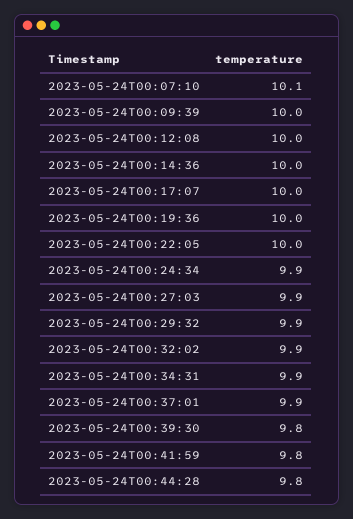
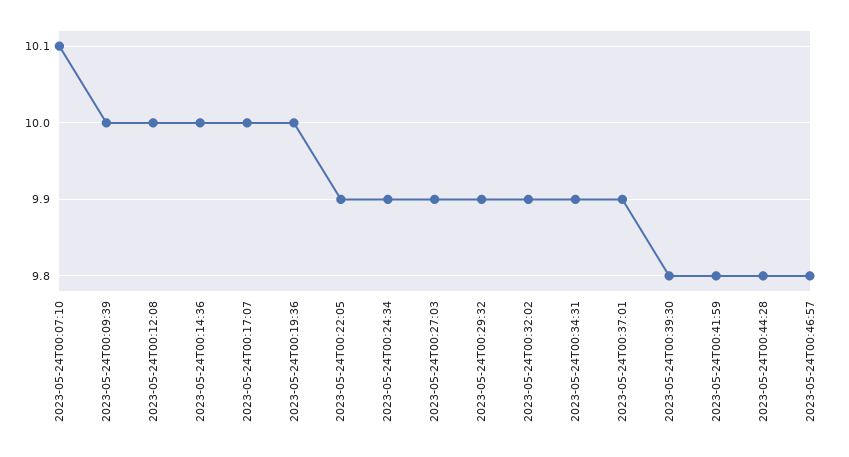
2023-05-24T00:22:05: 10 -> 9.9
2023-05-24T00:46:57: none -> 9.8

